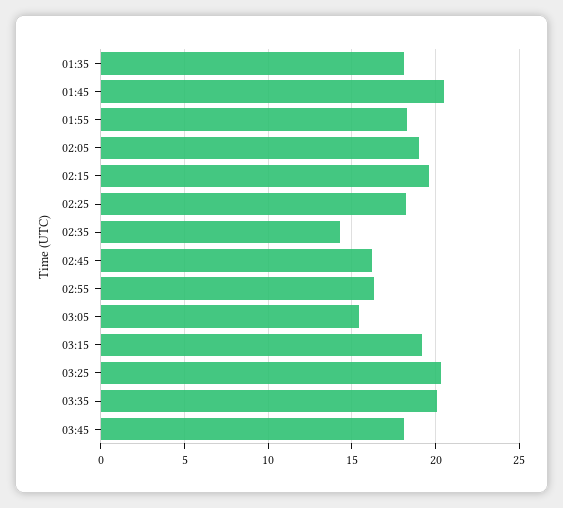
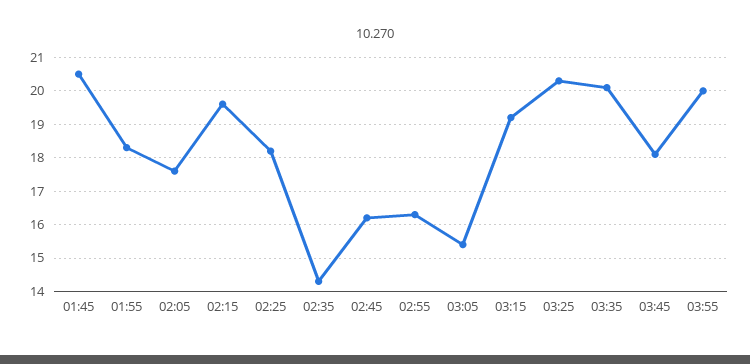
01:35: 18 -> none
02:05: 19 -> 17.5
03:55: none -> 20

